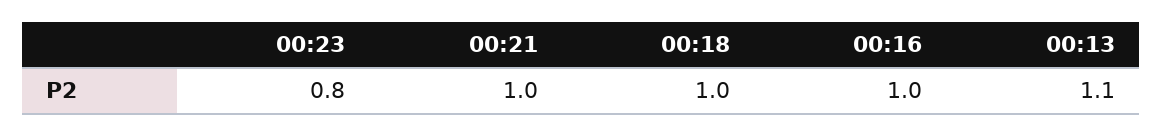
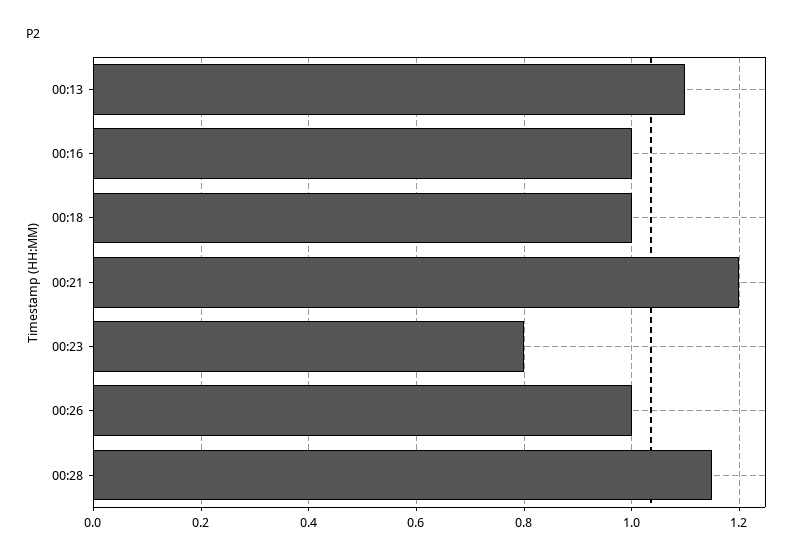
00:21: 1 -> 1.2
00:26: none -> 1
00:28: none -> 1.15

